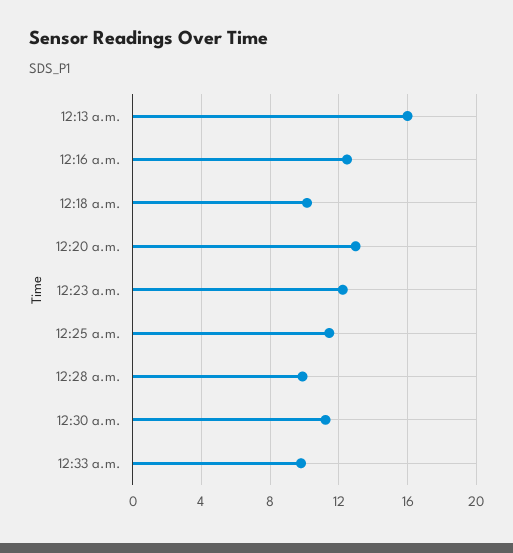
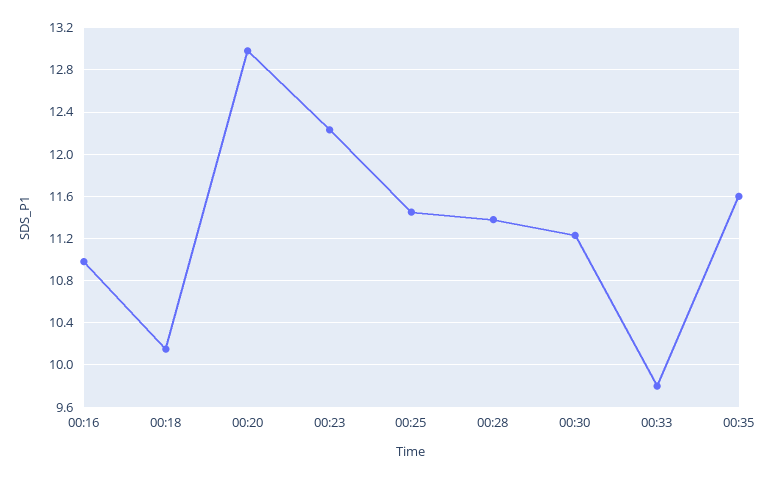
12:13 a.m.: 16 -> none
12:16 a.m.: 12.5 -> 11
12:28 a.m.: 10 -> 11.4
00:35: none -> 11.6

